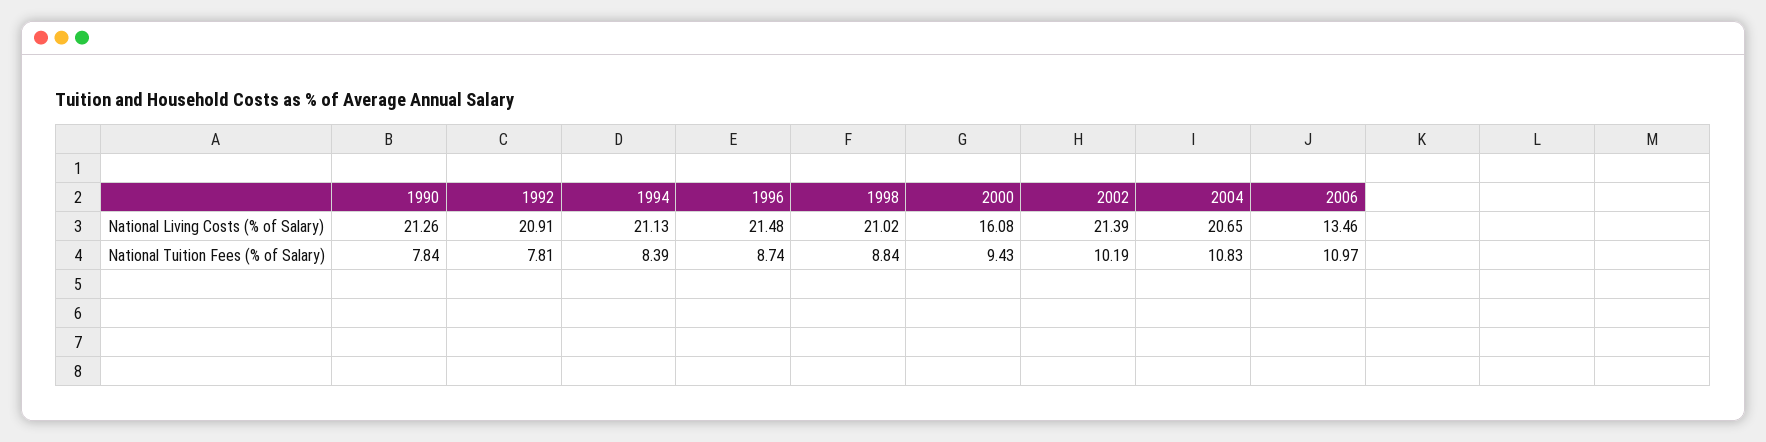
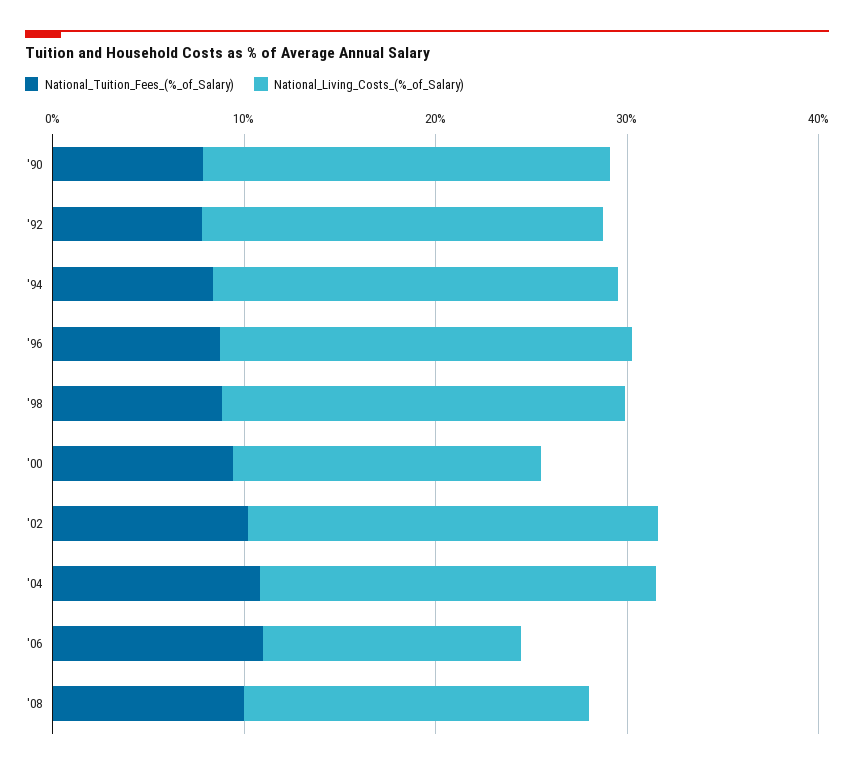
National Tuition Fees (% of Salary), '08: none -> 10
National Living Costs (% of Salary), '08: none -> 18

